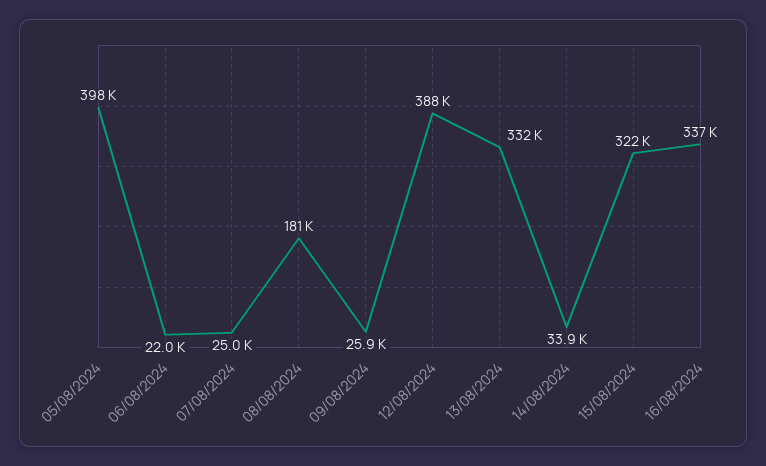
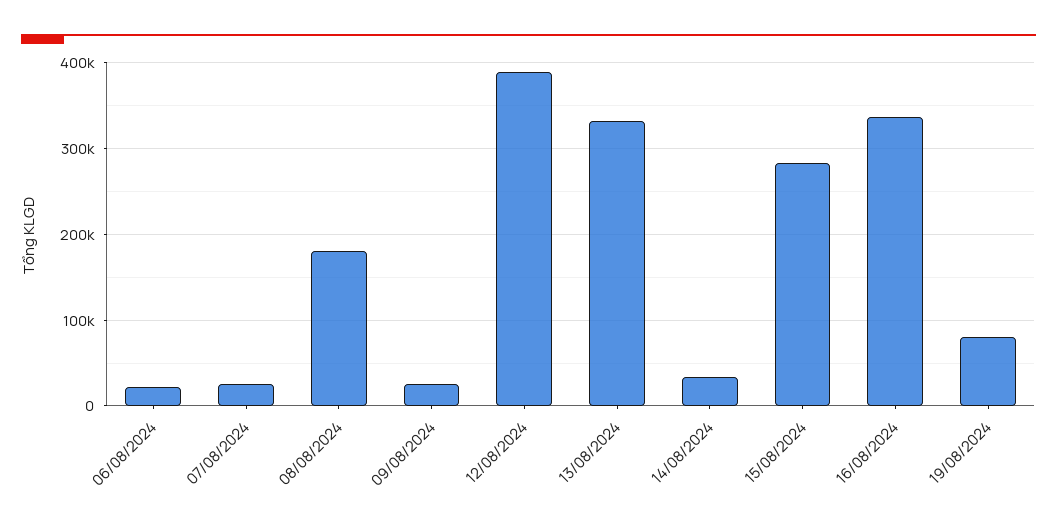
05/08/2024: 398000 -> none
15/08/2024: 322000 -> 280000
19/08/2024: none -> 80000

